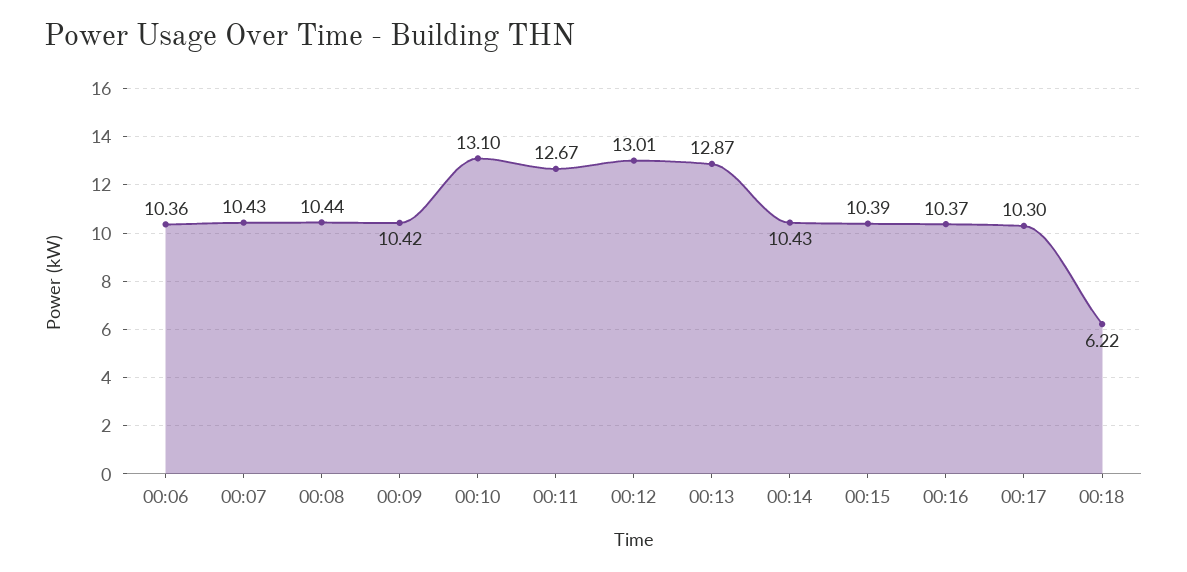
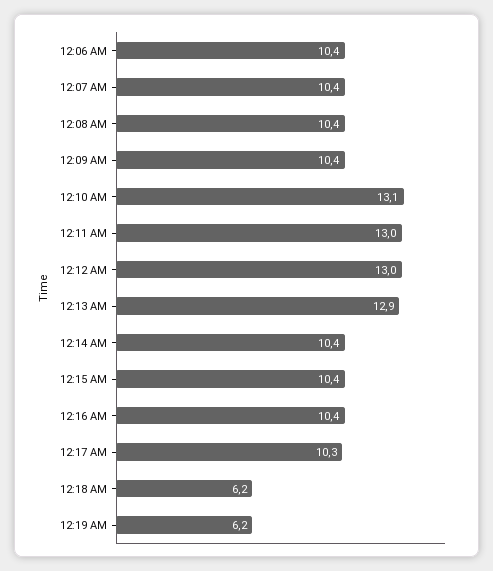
00:11: 12.67 -> 13
12:19 AM: none -> 6.2

